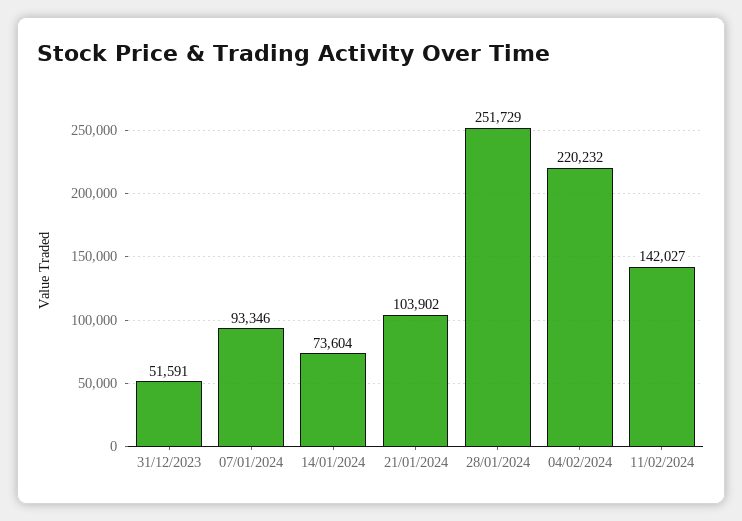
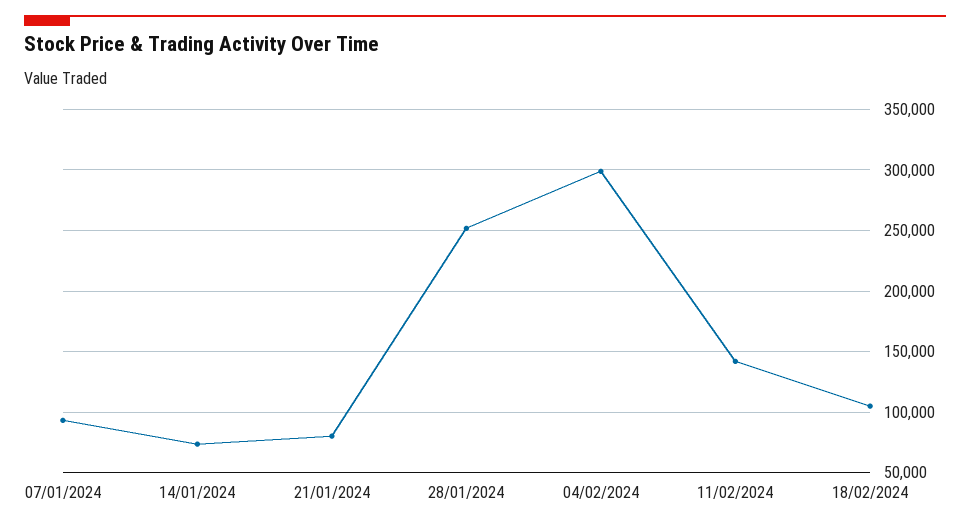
31/12/2023: 51591 -> none
21/01/2024: 103902 -> 80000
04/02/2024: 220232 -> 300000
18/02/2024: none -> 105000

